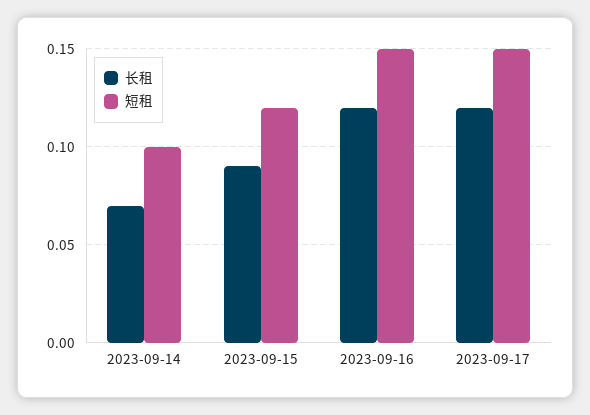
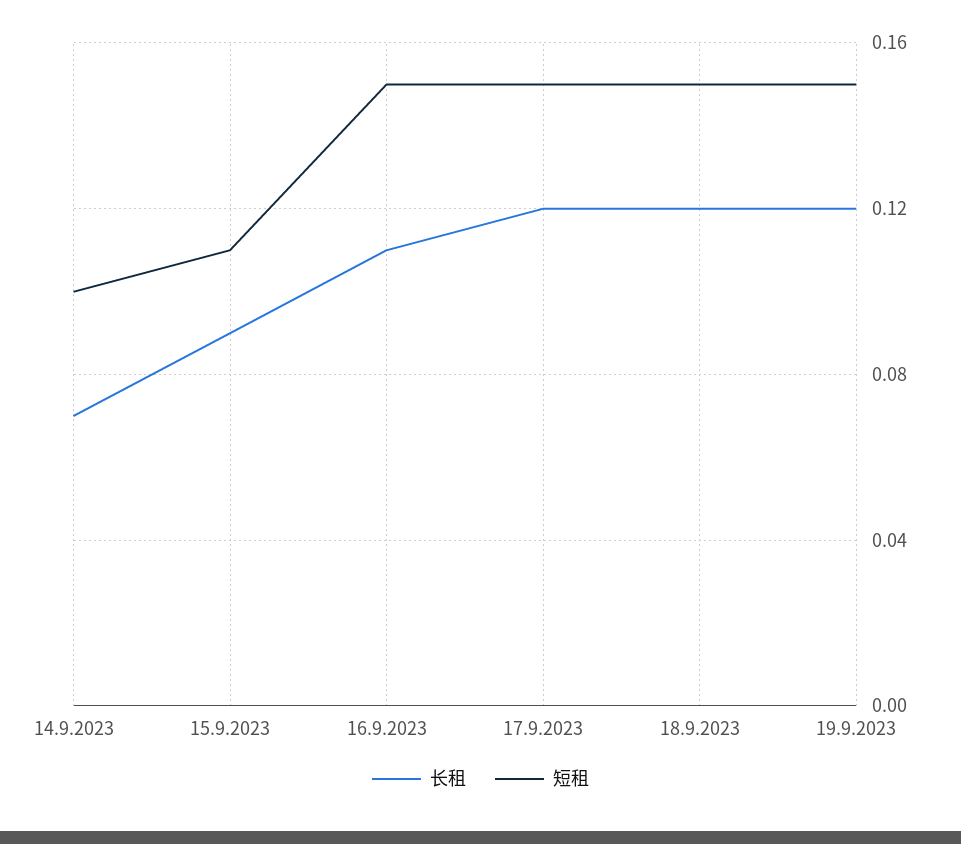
短租, 2023-09-15: 0.12 -> 0.11
长租, 2023-09-16: 0.12 -> 0.11
长租, 18.9.2023: none -> 0.12
短租, 18.9.2023: none -> 0.15
长租, 19.9.2023: none -> 0.12
短租, 19.9.2023: none -> 0.15

